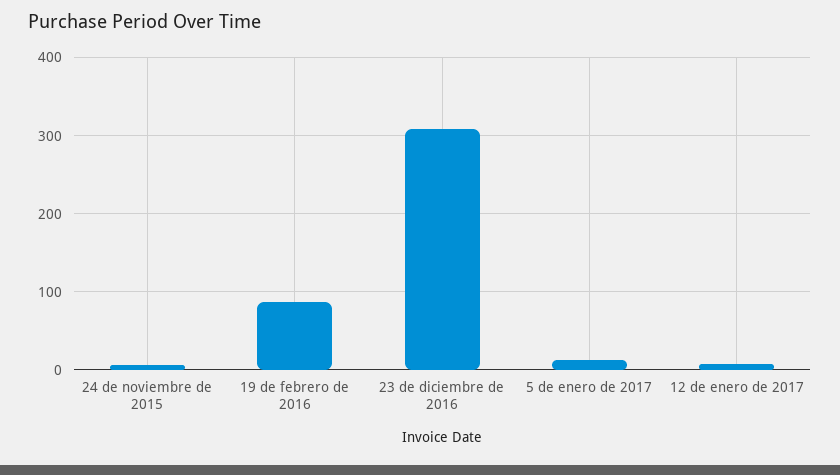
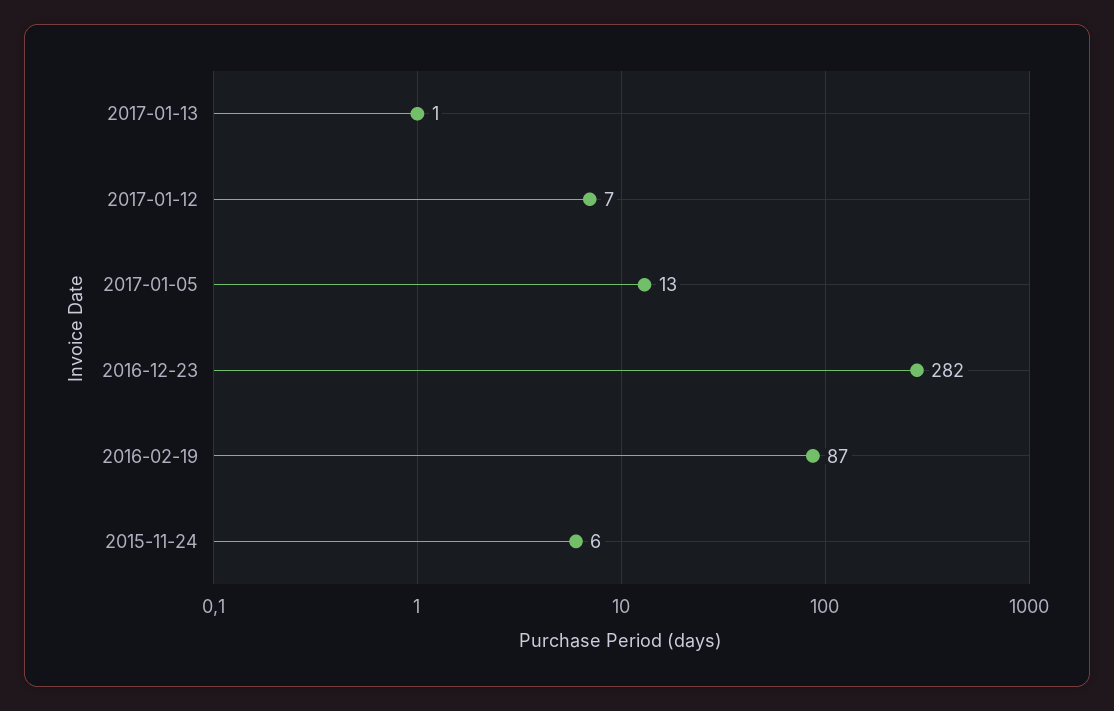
23 de diciembre de 2016: 310 -> 282
2017-01-13: none -> 1

